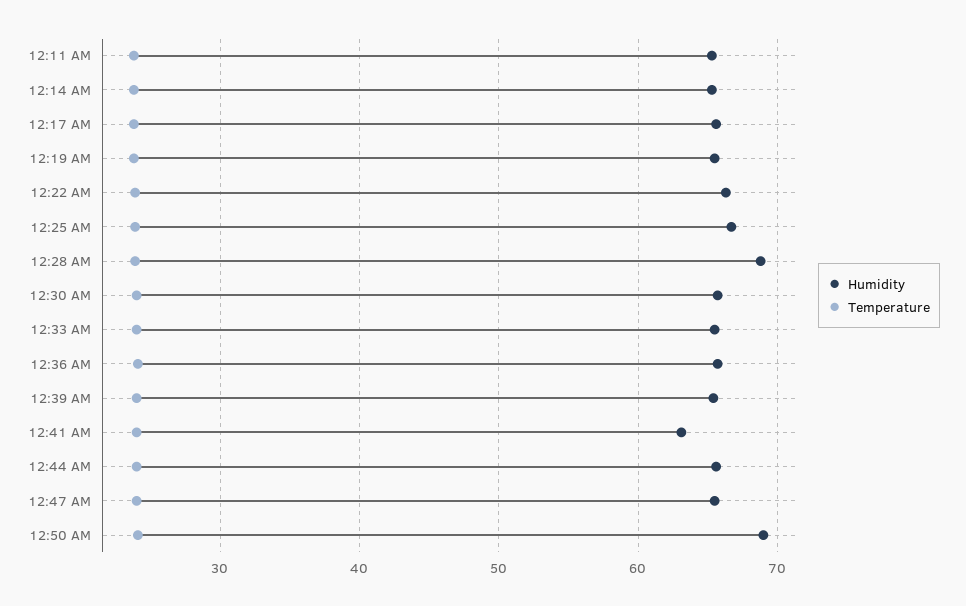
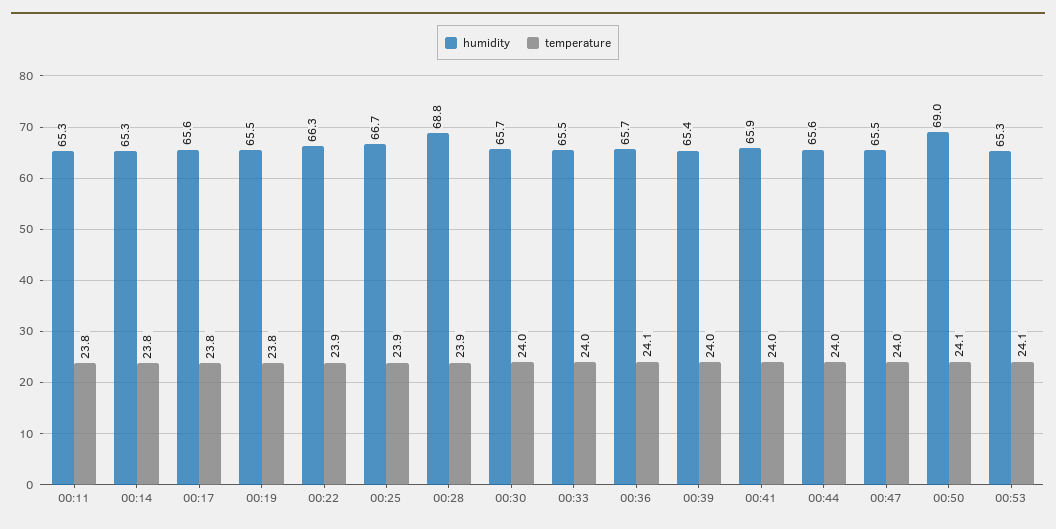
Humidity, 12:41 AM: 63 -> 65.9
Humidity, 00:53: none -> 65.3
Temperature, 00:53: none -> 24.1

